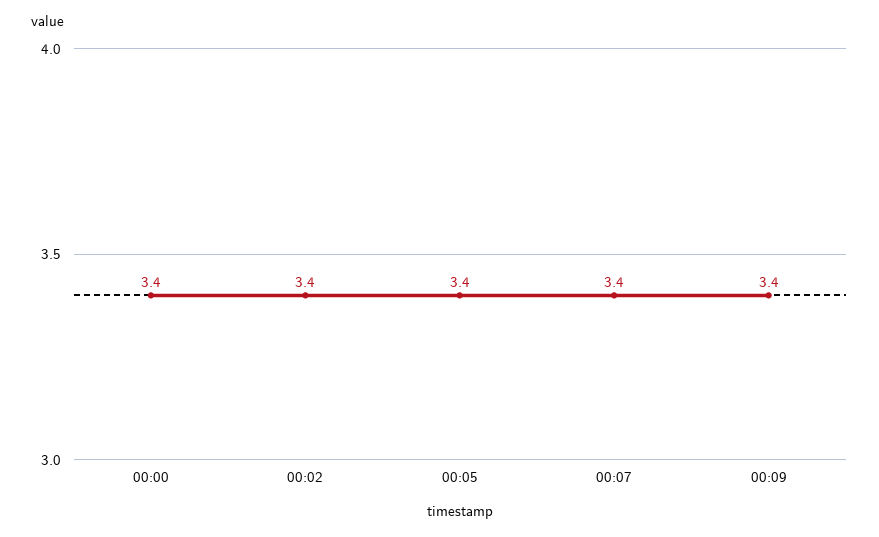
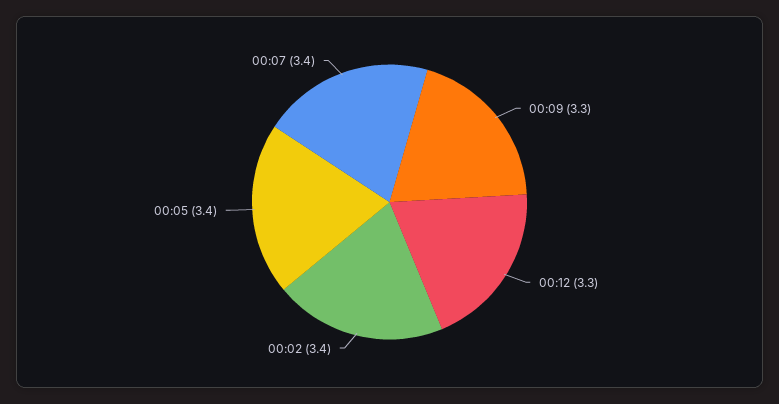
00:00: 3.4 -> none
00:09: 3.4 -> 3.3
00:12: none -> 3.3

